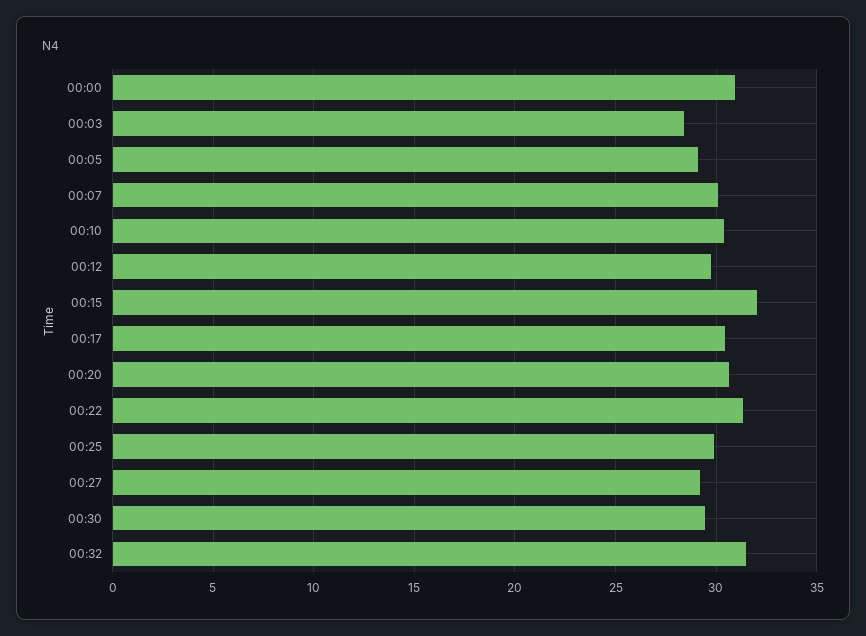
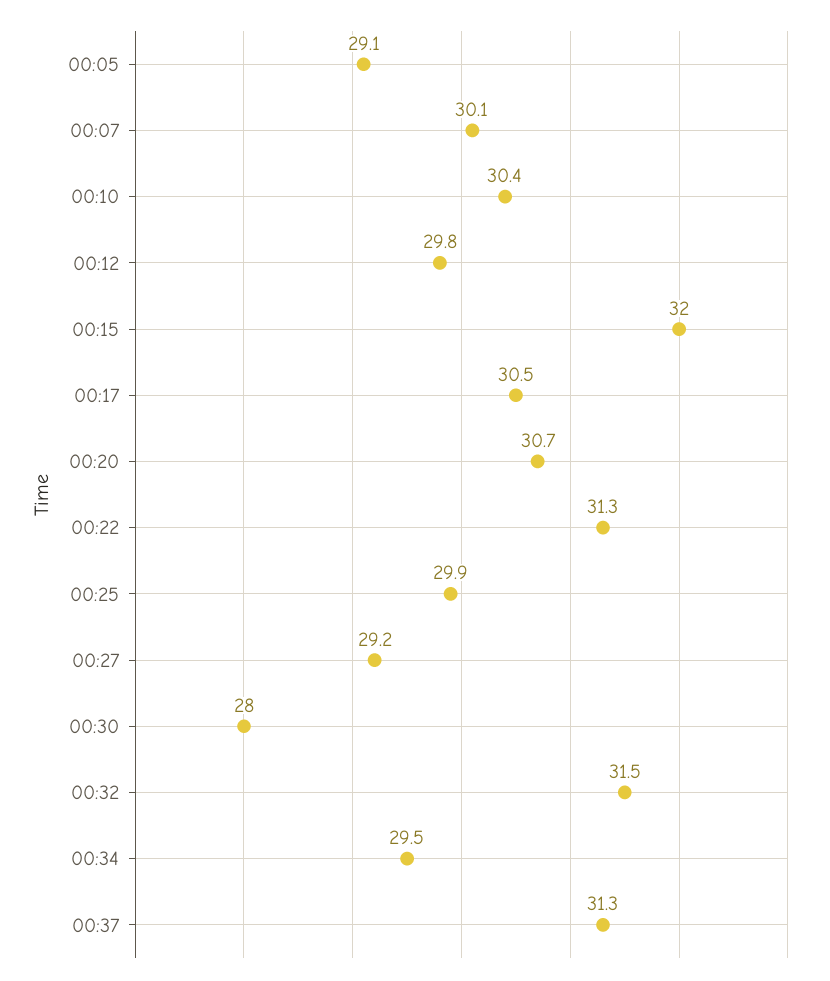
00:00: 31 -> none
00:03: 28.5 -> none
00:30: 29.5 -> 28
00:34: none -> 29.5
00:37: none -> 31.3

